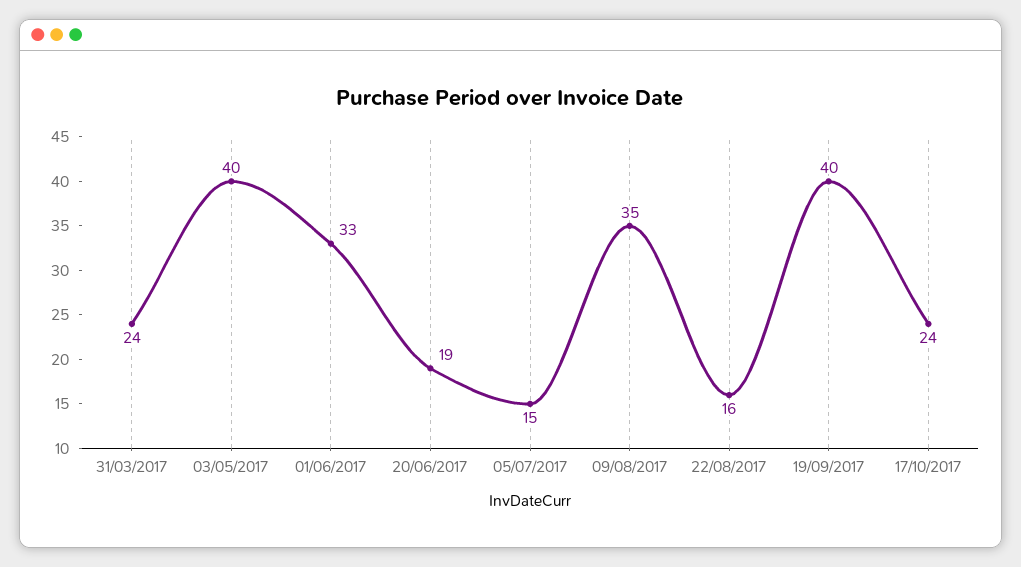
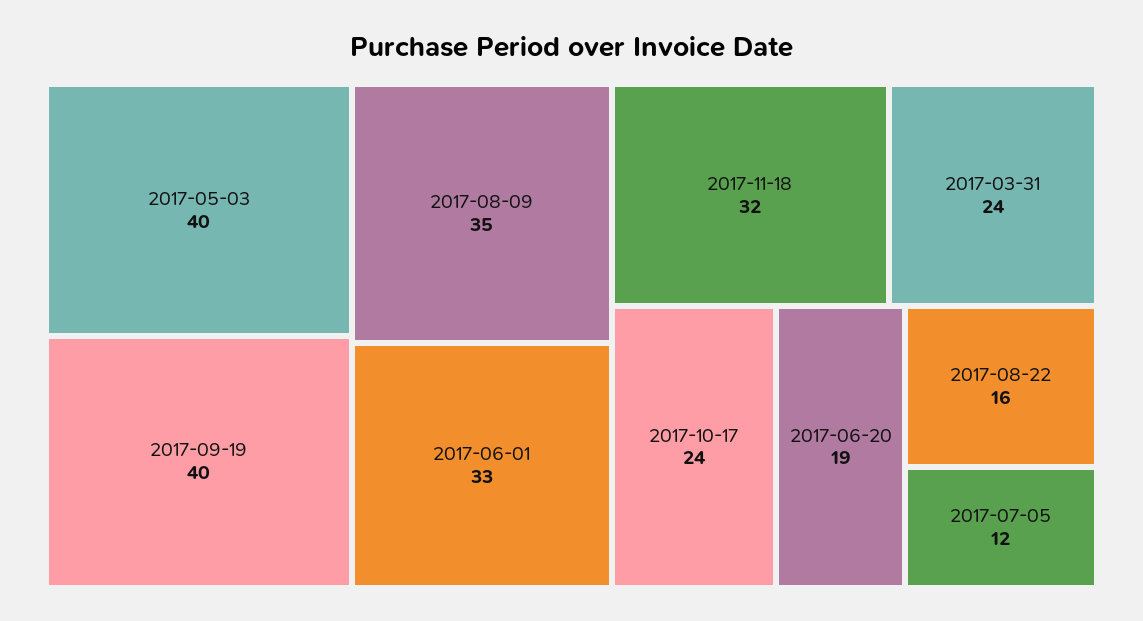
05/07/2017: 15 -> 12
2017-11-18: none -> 32

